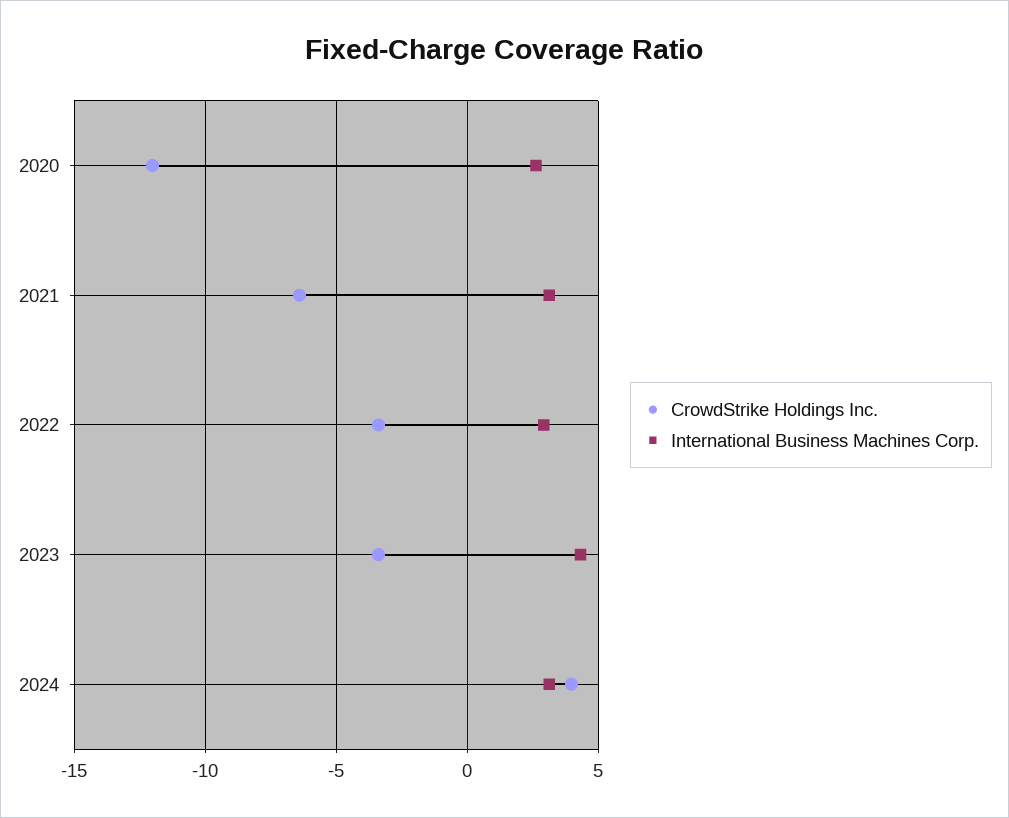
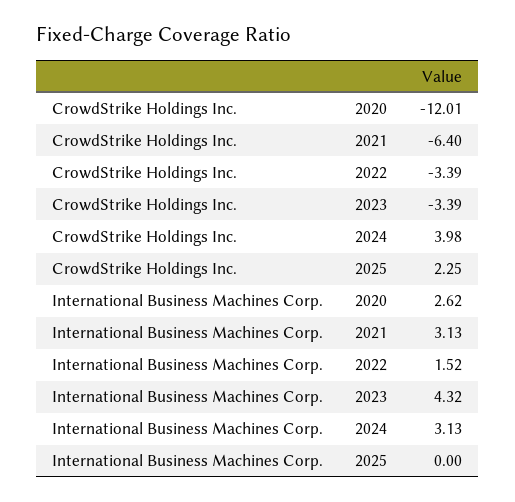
International Business Machines Corp., 2022: 3 -> 1.52
CrowdStrike Holdings Inc., 2025: none -> 2.25
International Business Machines Corp., 2025: none -> 0

